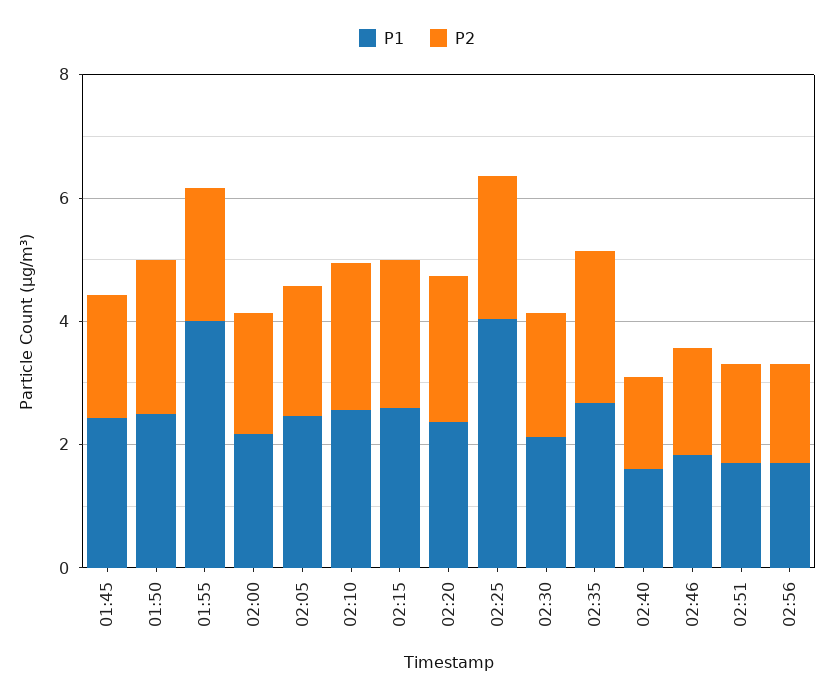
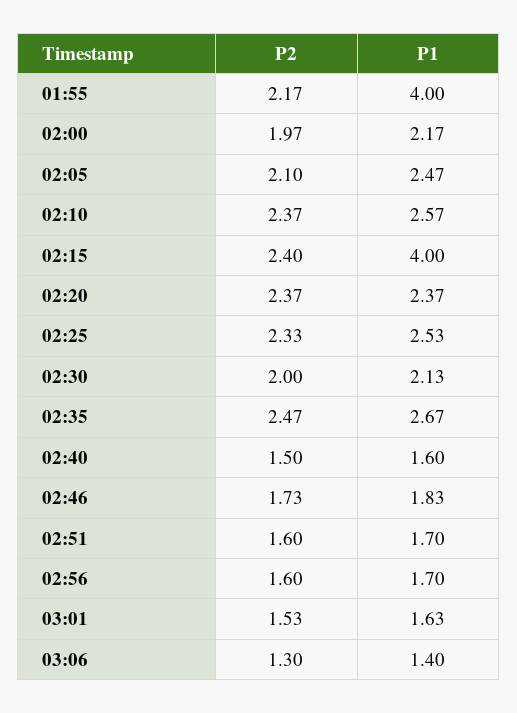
P1, 01:45: 2.5 -> none
P2, 01:45: 2 -> none
P1, 01:50: 2.5 -> none
P2, 01:50: 2.5 -> none
P1, 02:15: 2.5 -> 4
P1, 02:25: 4 -> 2.53
P2, 03:01: none -> 1.53
P1, 03:01: none -> 1.63
P2, 03:06: none -> 1.3
P1, 03:06: none -> 1.4

